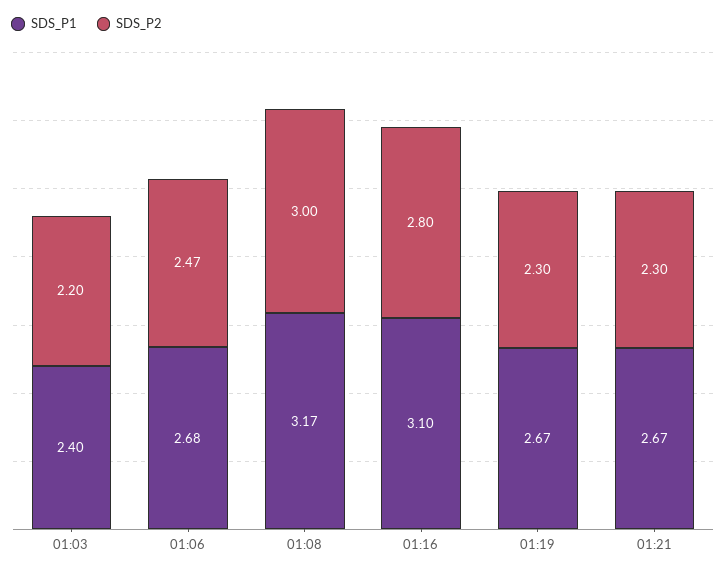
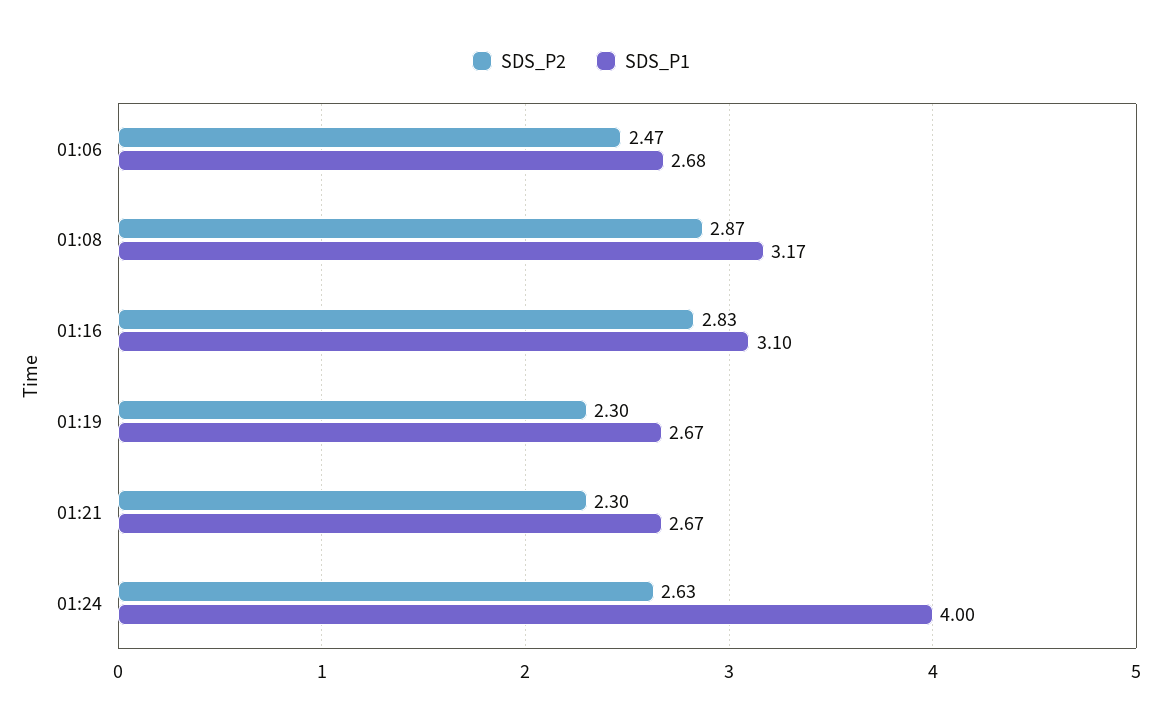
SDS_P1, 01:03: 2.4 -> none
SDS_P2, 01:03: 2.2 -> none
SDS_P2, 01:08: 3 -> 2.87
SDS_P2, 01:16: 2.8 -> 2.83
SDS_P2, 01:24: none -> 2.63
SDS_P1, 01:24: none -> 4

